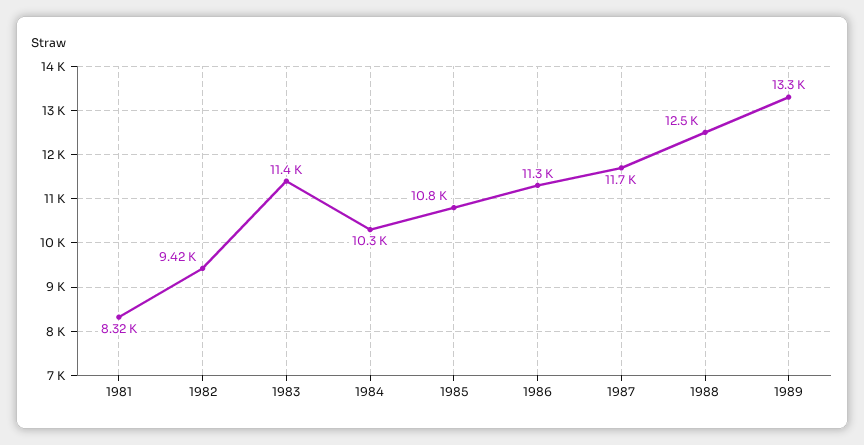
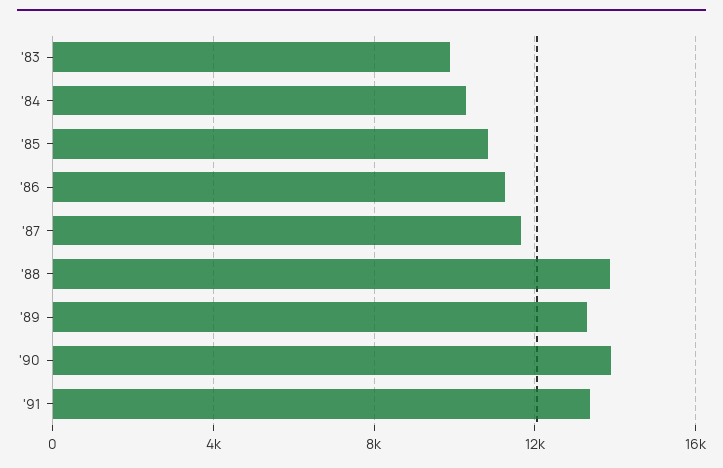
1981: 8320 -> none
1982: 9420 -> none
1983: 11400 -> 10000
1988: 12500 -> 14000
'90: none -> 14000
'91: none -> 13500

